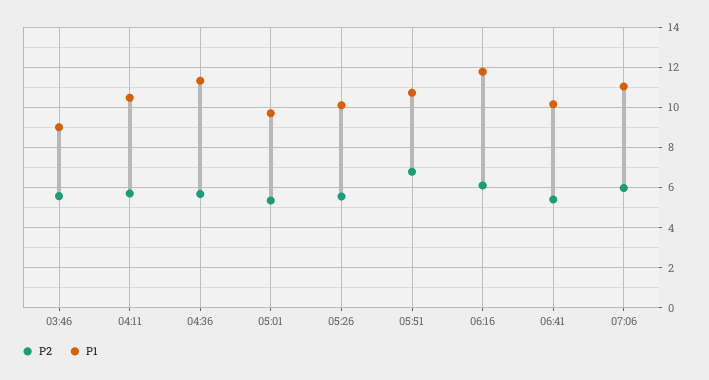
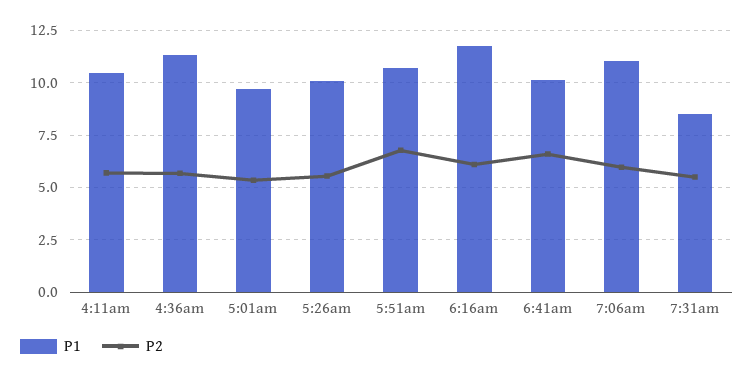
P2, 03:46: 5.5 -> none
P1, 03:46: 9 -> none
P2, 06:41: 5.5 -> 6.5
P1, 7:31am: none -> 8.5
P2, 7:31am: none -> 5.5

